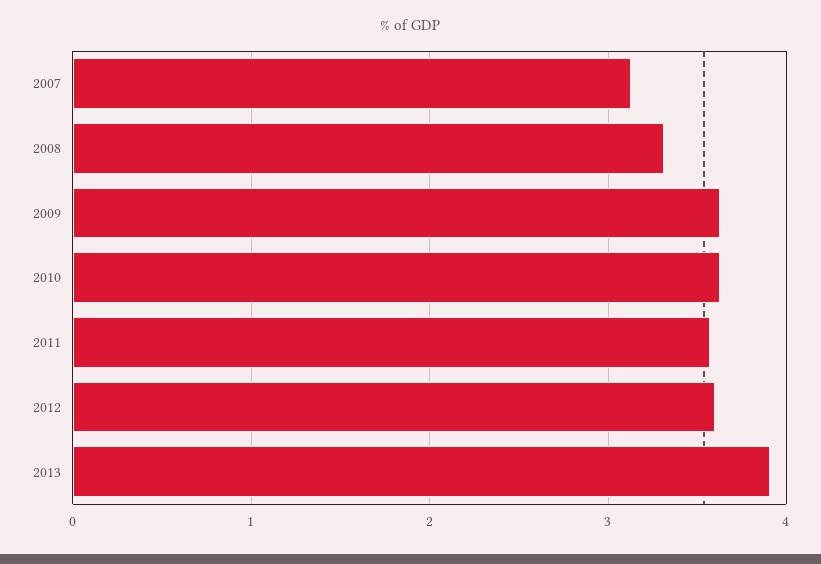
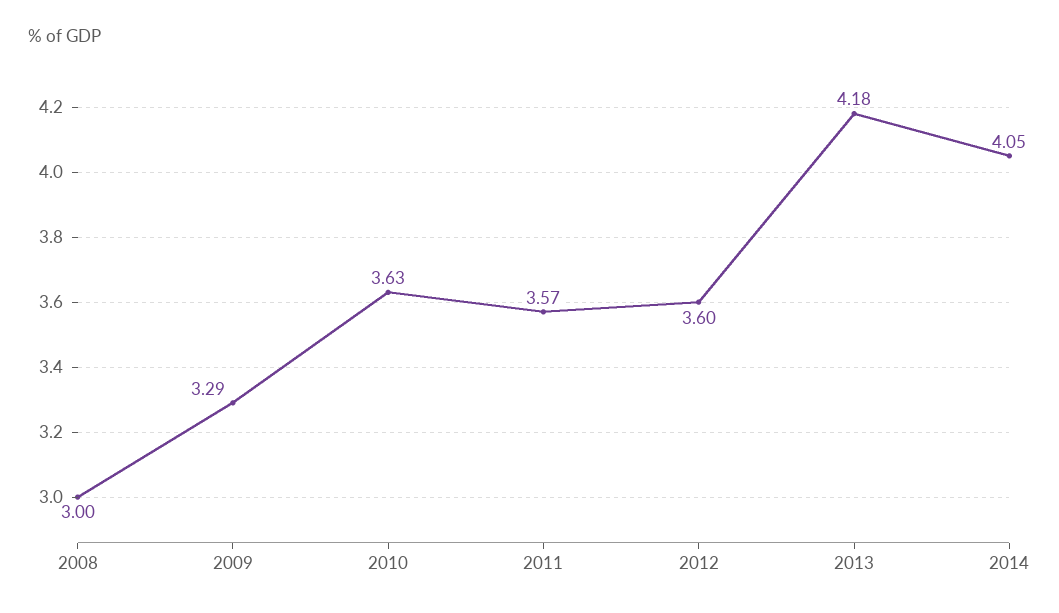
2007: 3.1 -> none
2008: 3.3 -> 3
2009: 3.6 -> 3.29
2013: 3.9 -> 4.18
2014: none -> 4.05

